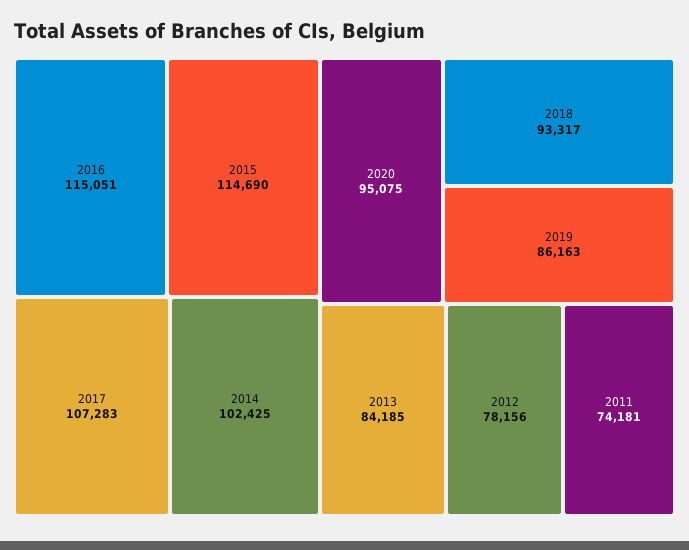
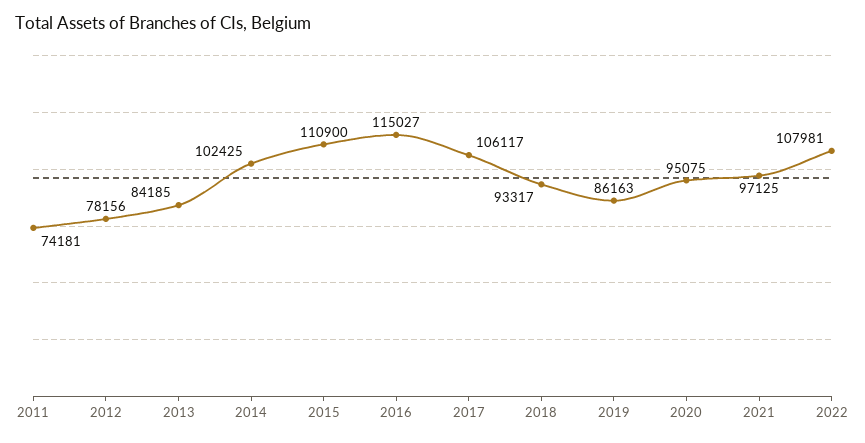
2016: 115051 -> 115027
2015: 114690 -> 110900
2017: 107283 -> 106117
2021: none -> 97125
2022: none -> 107981

